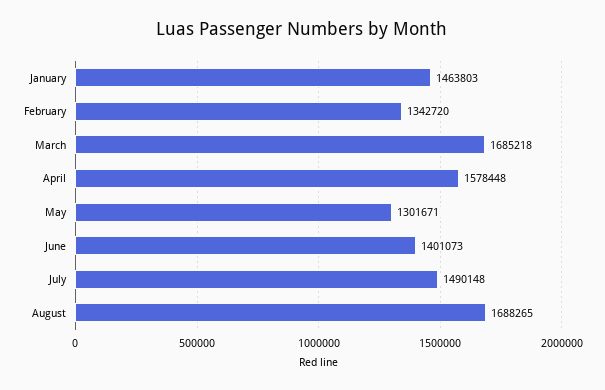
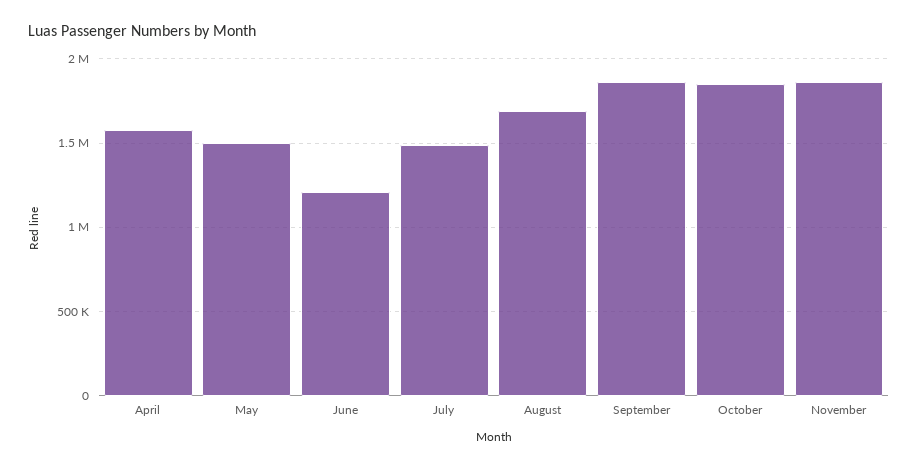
January: 1463803 -> none
February: 1342720 -> none
March: 1685218 -> none
May: 1301671 -> 1500000
June: 1401073 -> 1200000
September: none -> 1850000
October: none -> 1850000
November: none -> 1850000

